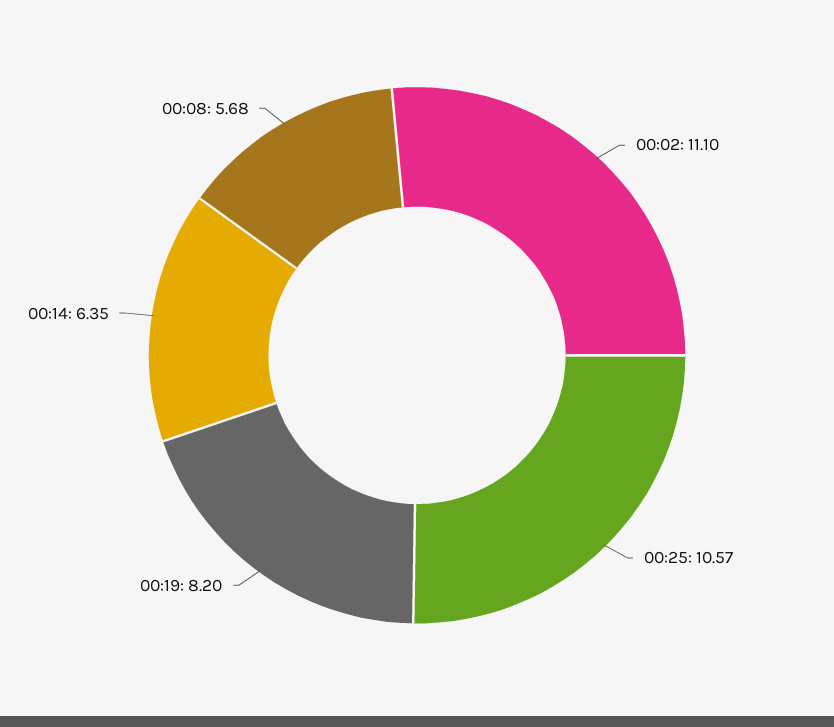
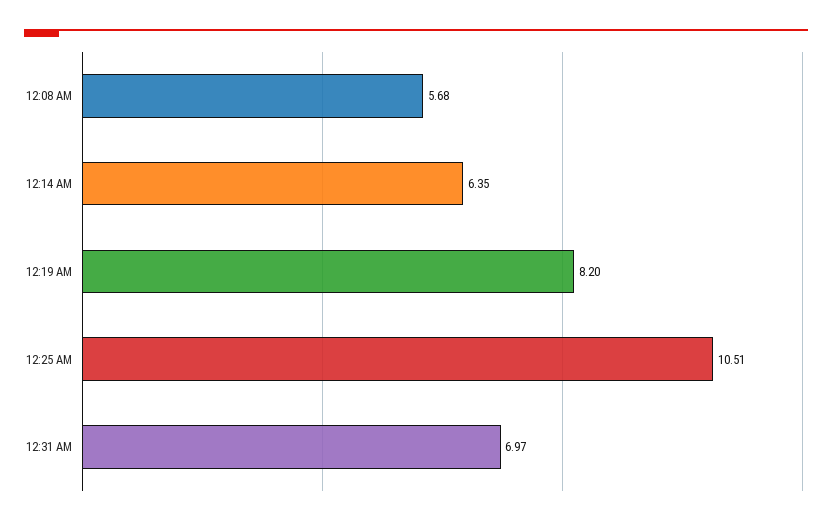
00:02: 11.1 -> none
00:25: 10.57 -> 10.51
12:31 AM: none -> 6.97

